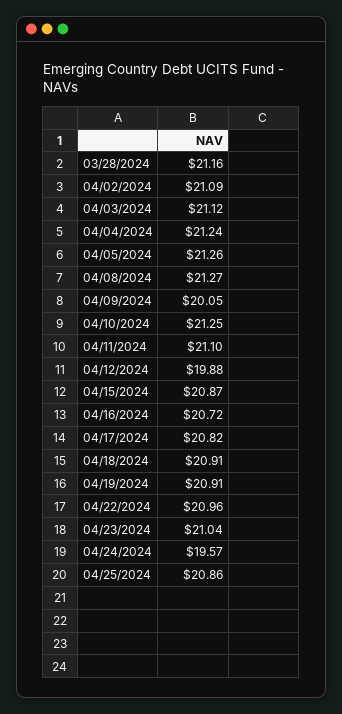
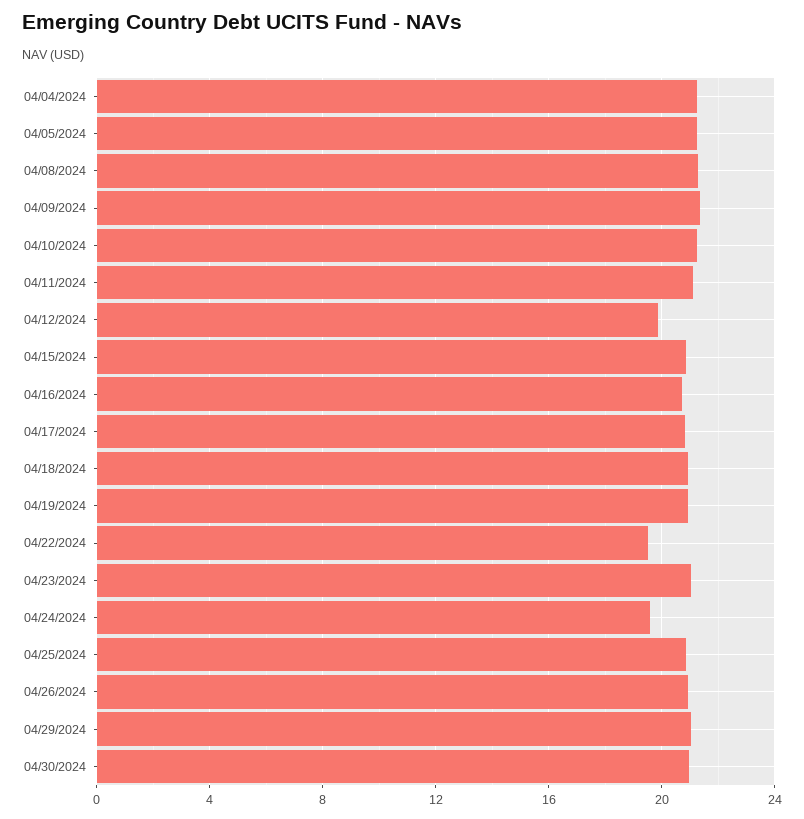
03/28/2024: 21.16 -> none
04/02/2024: 21.09 -> none
04/03/2024: 21.12 -> none
04/09/2024: 20.05 -> 21.5
04/22/2024: 20.96 -> 19.5
04/26/2024: none -> 21
04/29/2024: none -> 21
04/30/2024: none -> 21

